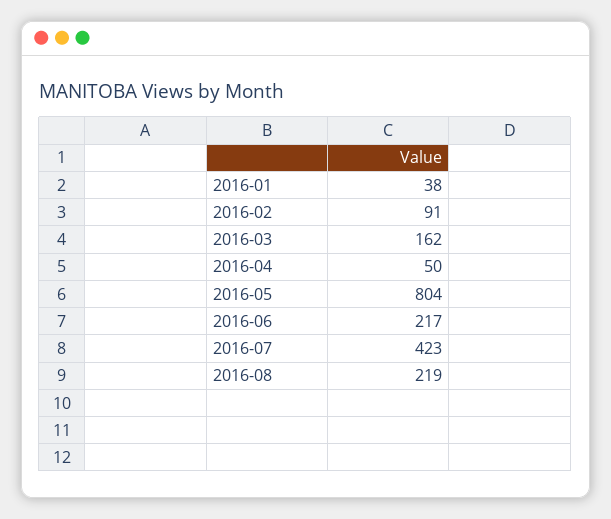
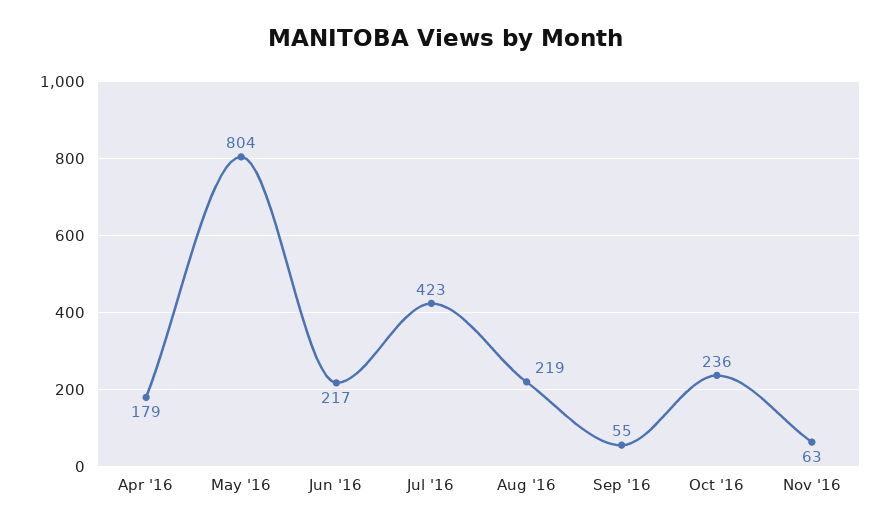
2016-01: 38 -> none
2016-02: 91 -> none
2016-03: 162 -> none
2016-04: 50 -> 179
Sep '16: none -> 55
Oct '16: none -> 236
Nov '16: none -> 63

